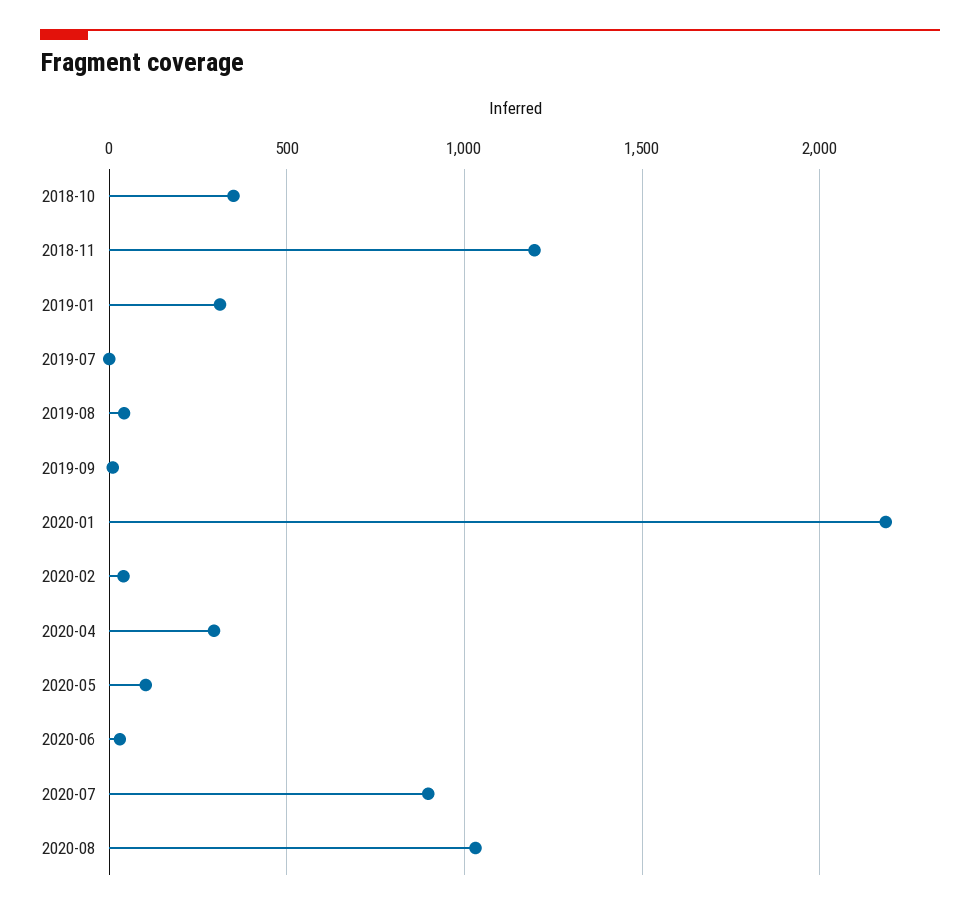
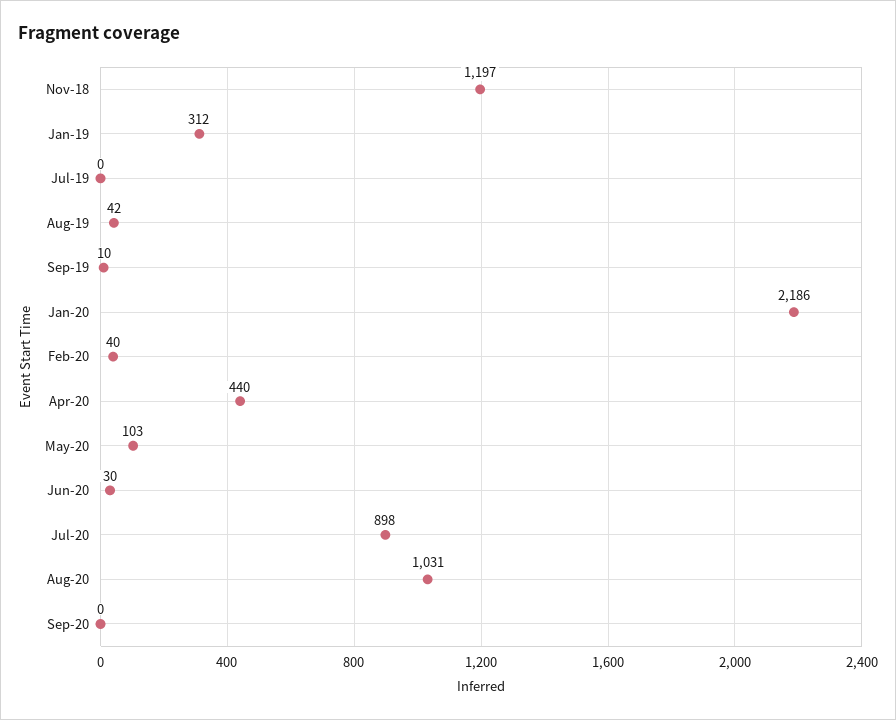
2018-10: 350 -> none
2020-04: 300 -> 440
Sep-20: none -> 0

